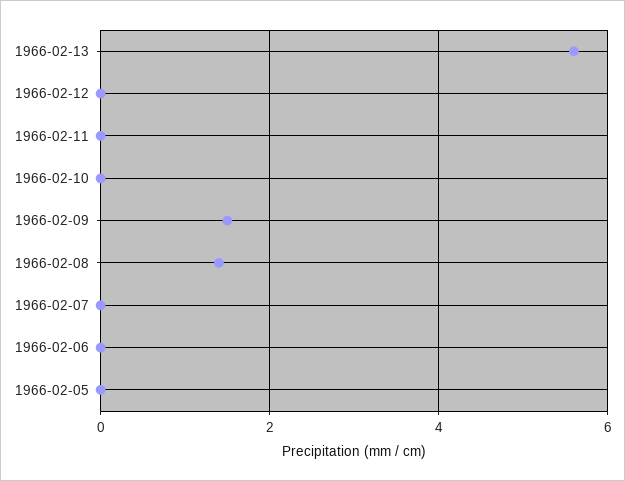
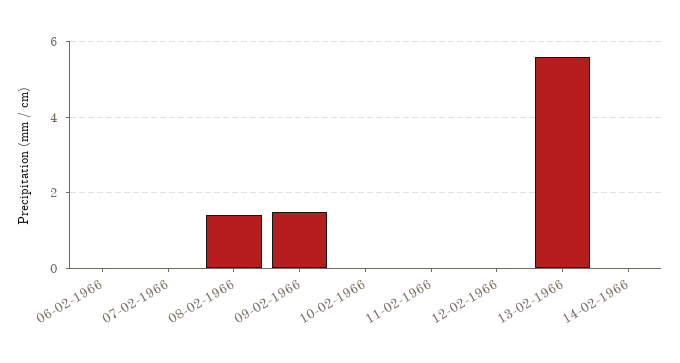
1966-02-05: 0 -> none
14-02-1966: none -> 0

